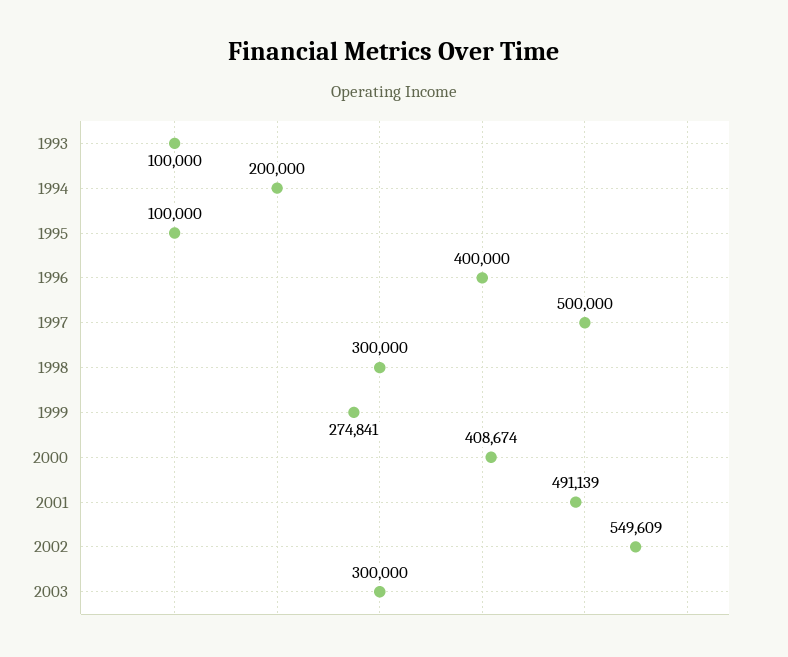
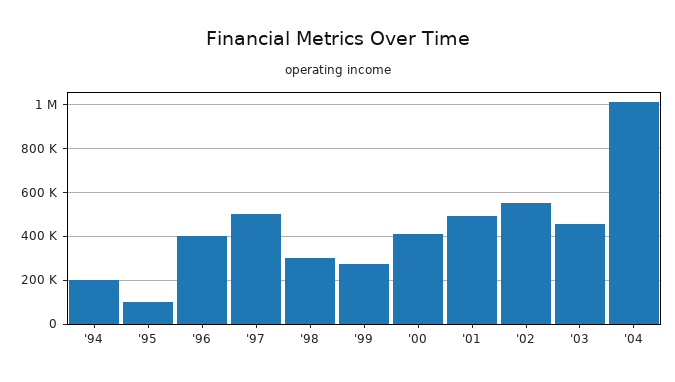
1993: 100000 -> none
2003: 300000 -> 450000
'04: none -> 1000000

